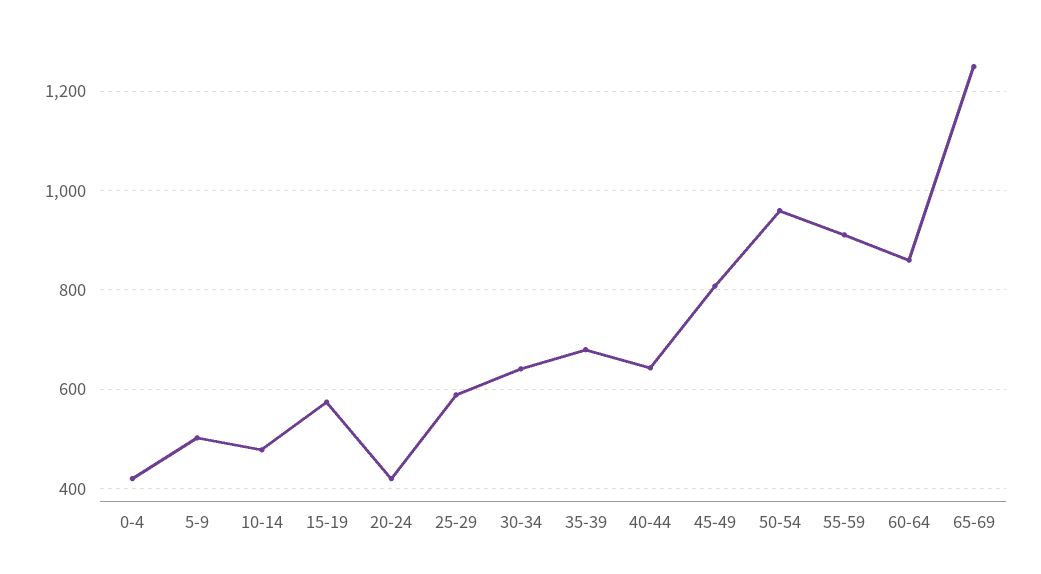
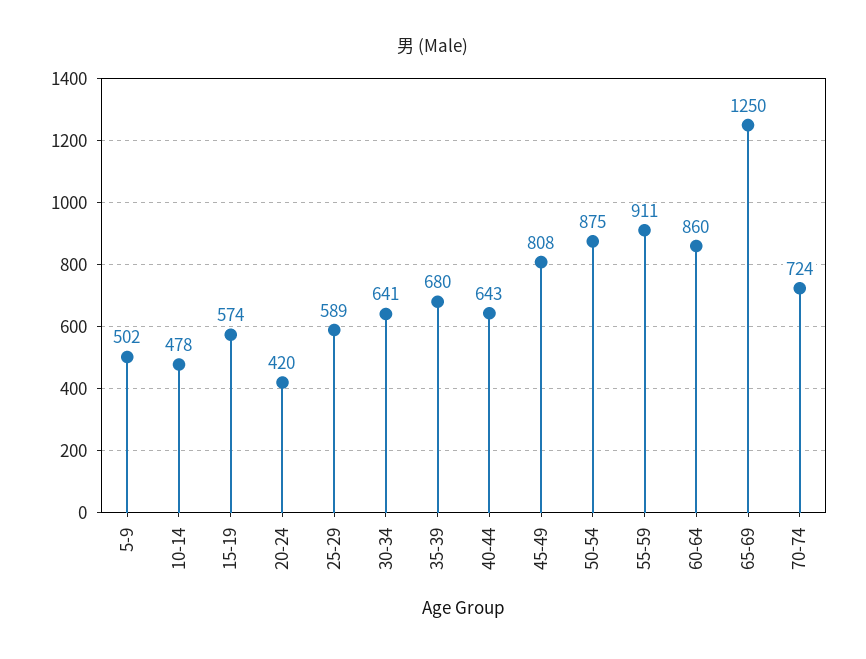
0-4: 420 -> none
50-54: 960 -> 875
70-74: none -> 724

